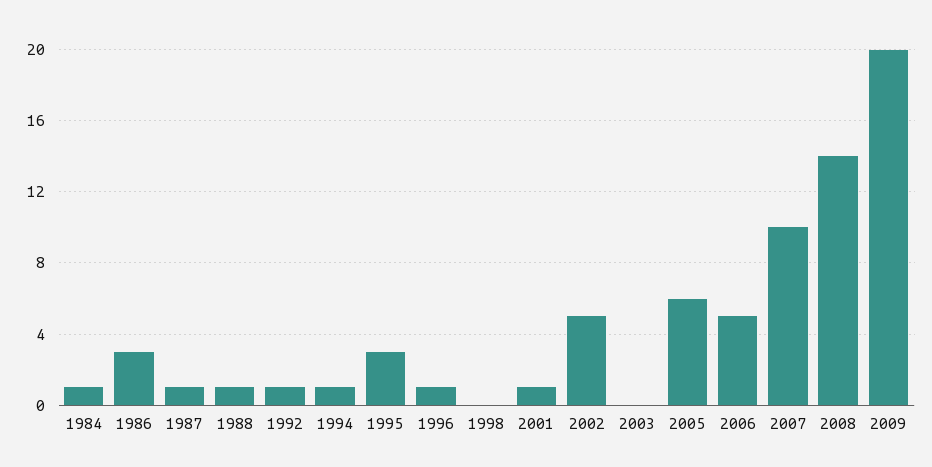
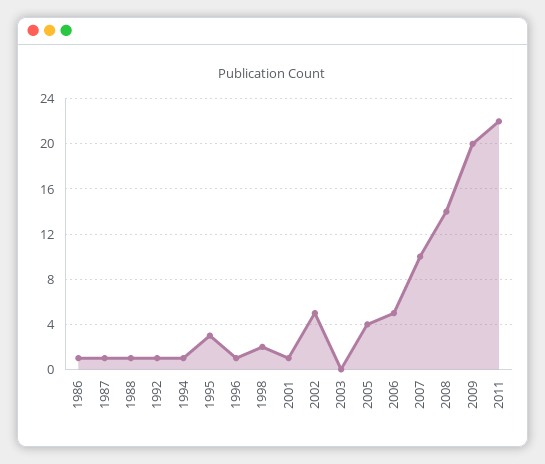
1984: 1 -> none
1986: 3 -> 1
1998: 0 -> 2
2005: 6 -> 4
2011: none -> 22

